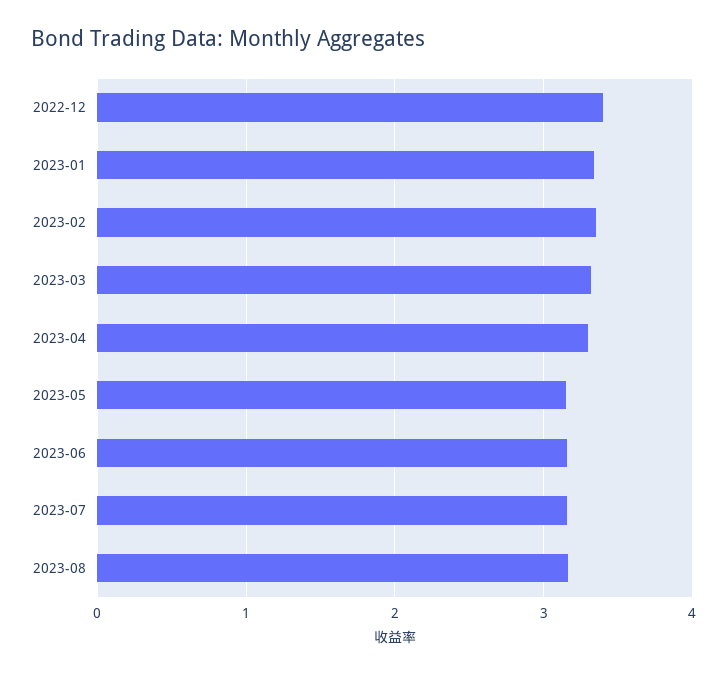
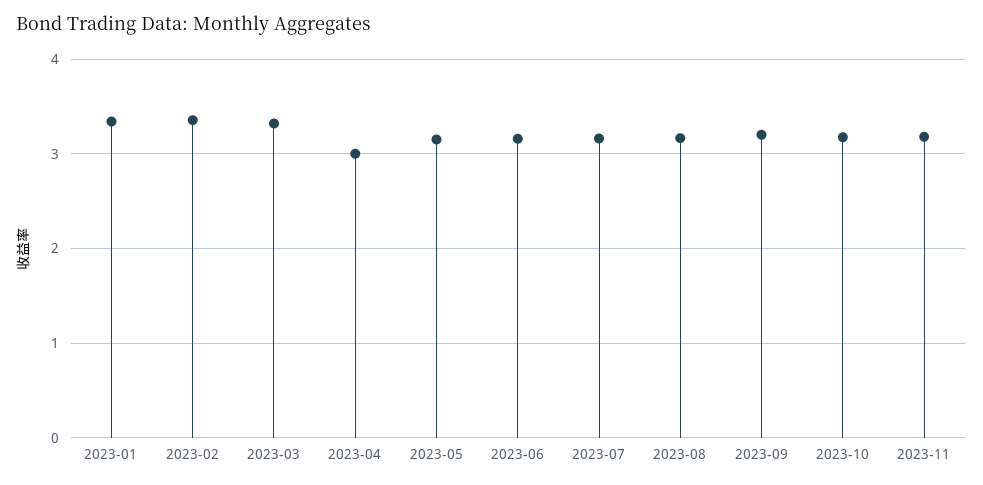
2022-12: 3.4 -> none
2023-04: 3.3 -> 3
2023-09: none -> 3.2
2023-10: none -> 3.2
2023-11: none -> 3.2

